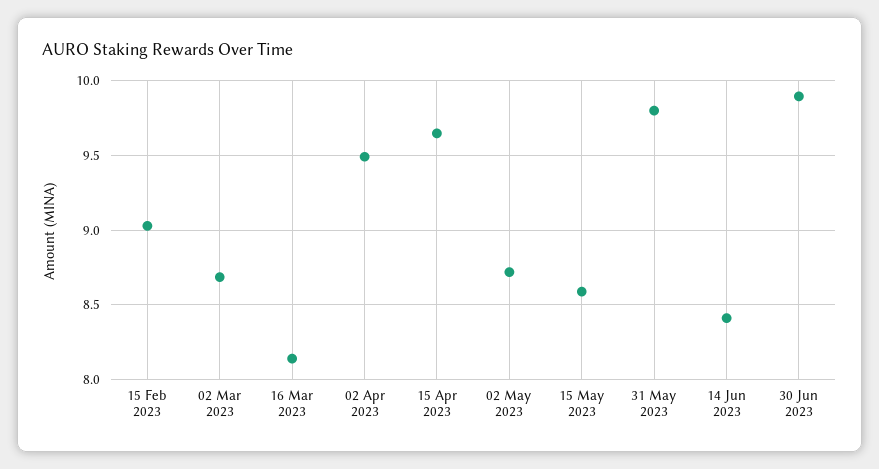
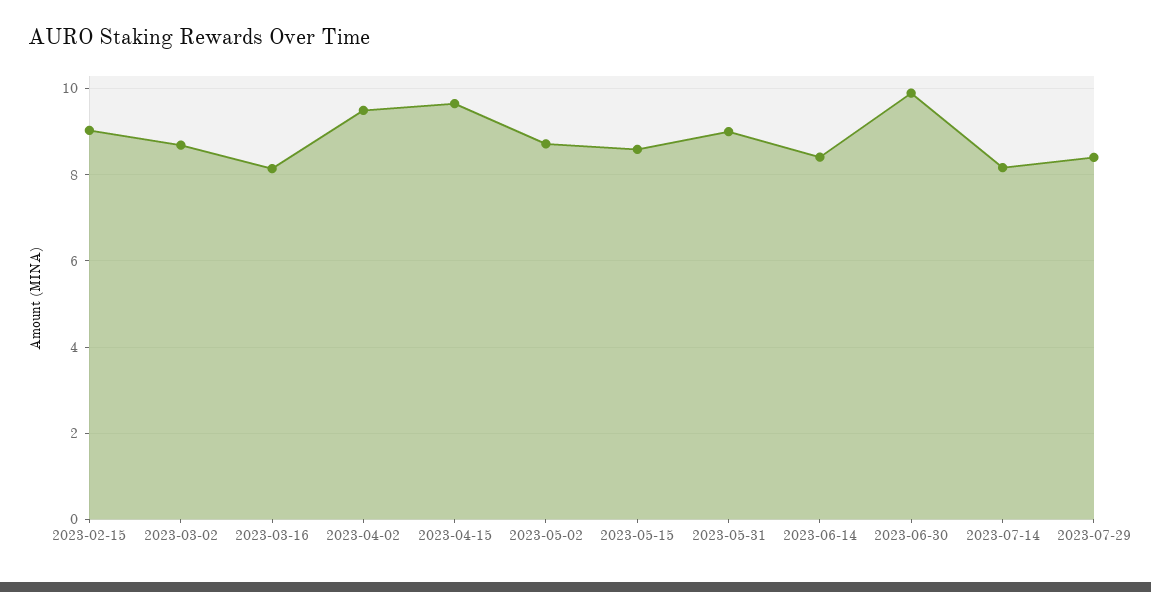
31 May 2023: 9.8 -> 9
2023-07-14: none -> 8.2
2023-07-29: none -> 8.4

